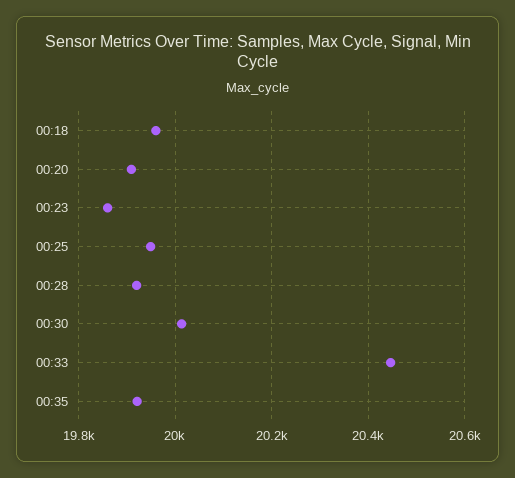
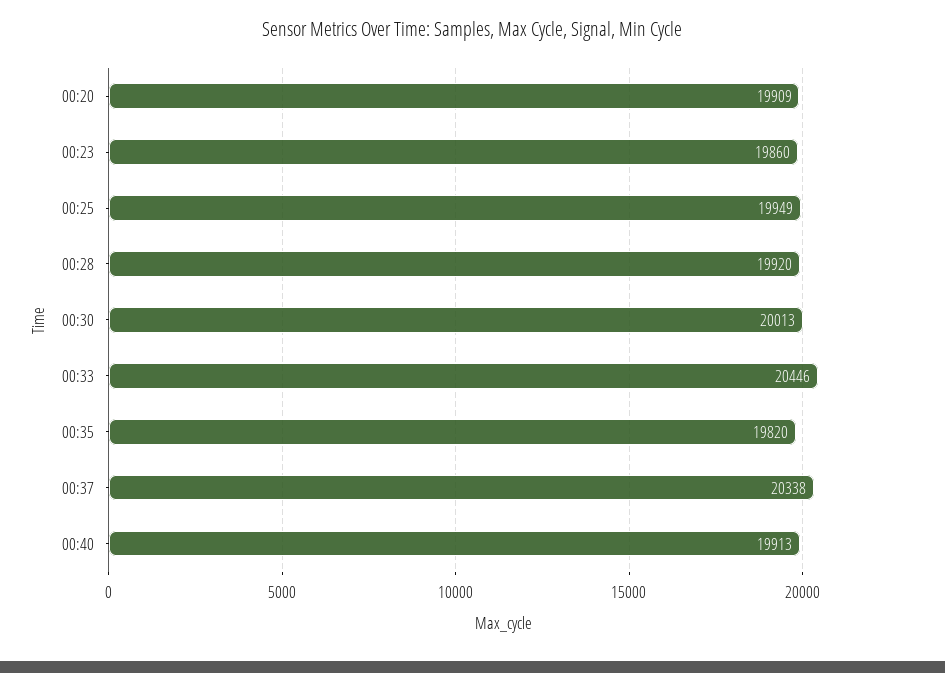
00:18: 19960 -> none
00:35: 19920 -> 19820
00:37: none -> 20338
00:40: none -> 19913

